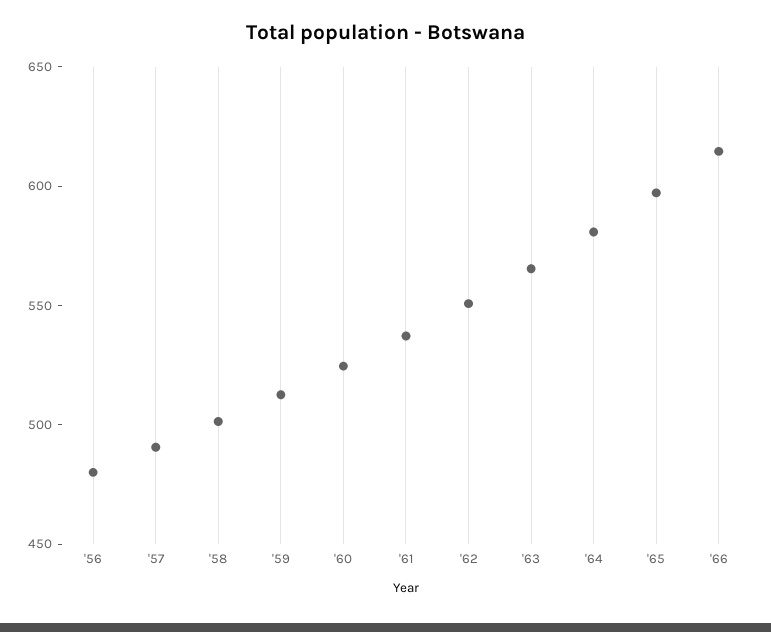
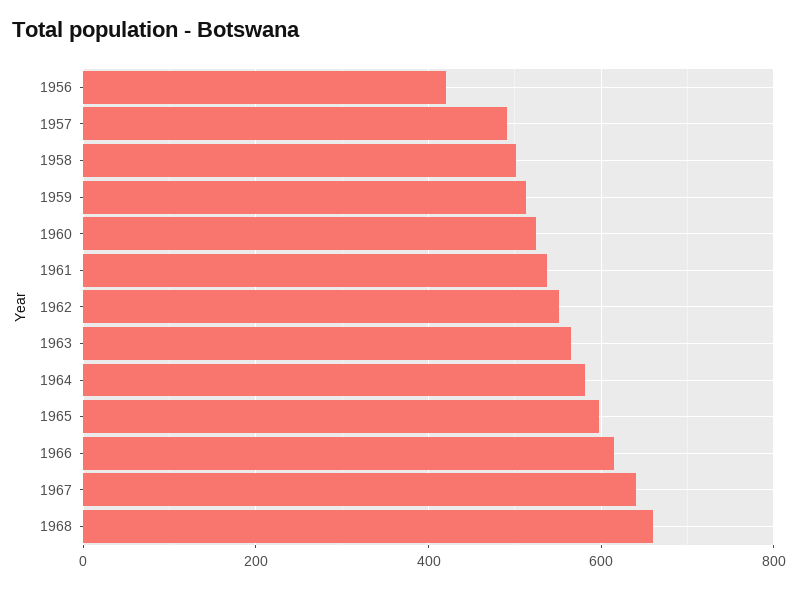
'56: 480 -> 420
1967: none -> 640
1968: none -> 660

